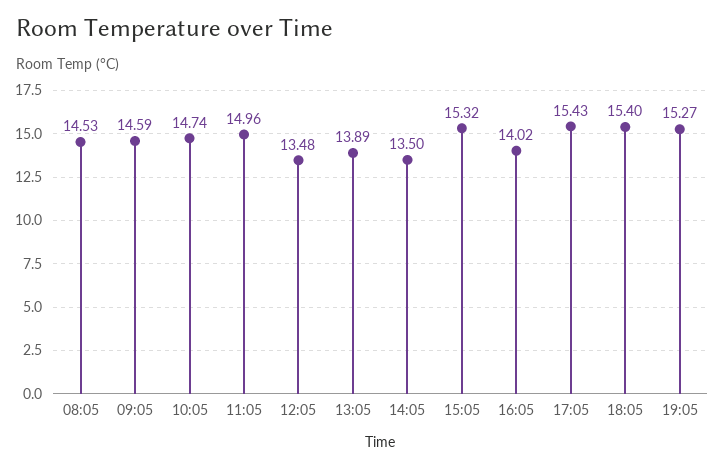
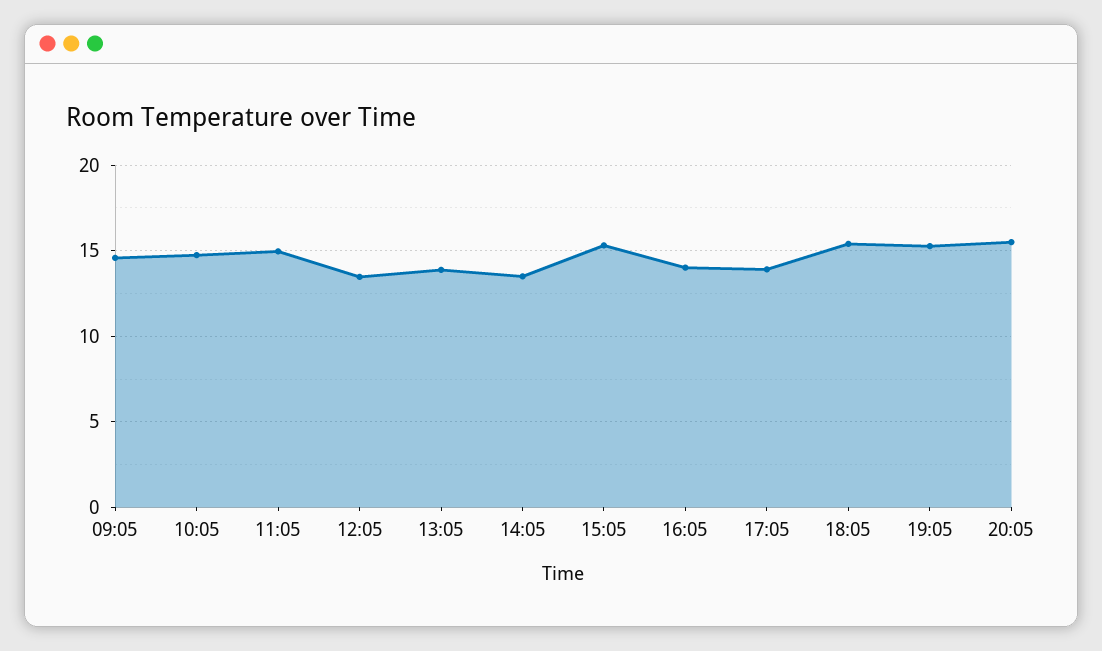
08:05: 14.53 -> none
17:05: 15.43 -> 14
20:05: none -> 15.5

